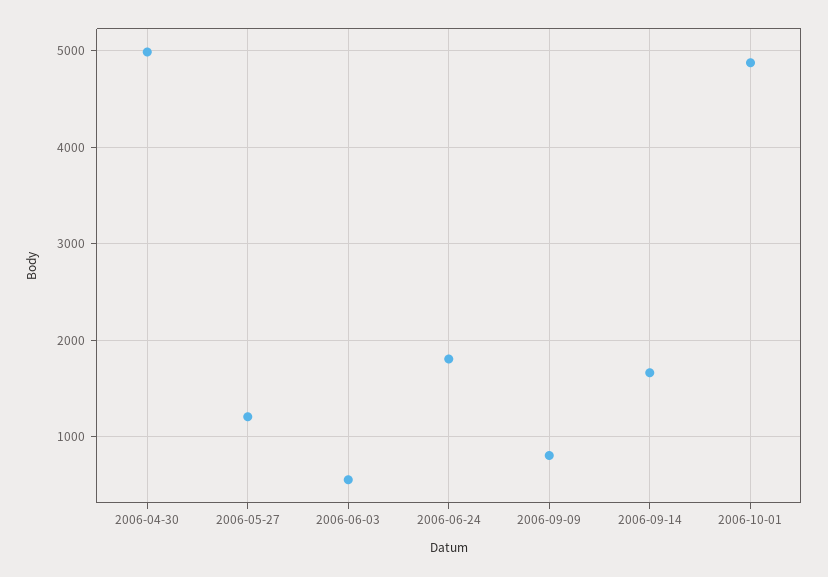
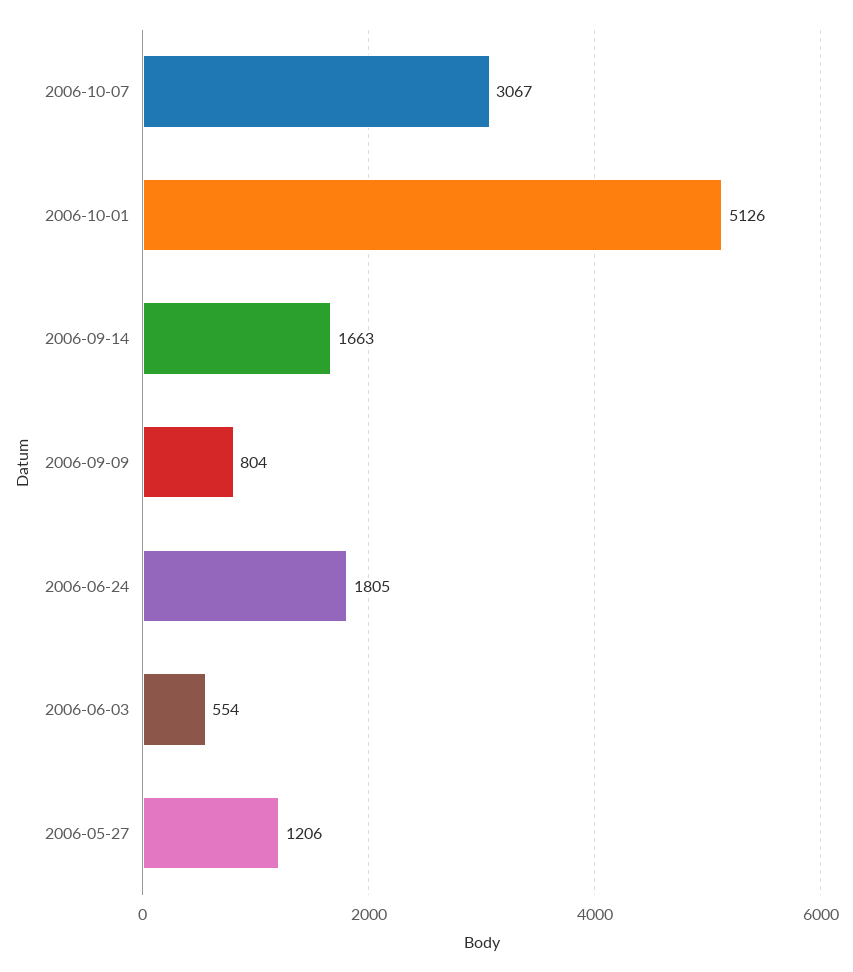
2006-04-30: 5000 -> none
2006-10-01: 4900 -> 5126
2006-10-07: none -> 3067

